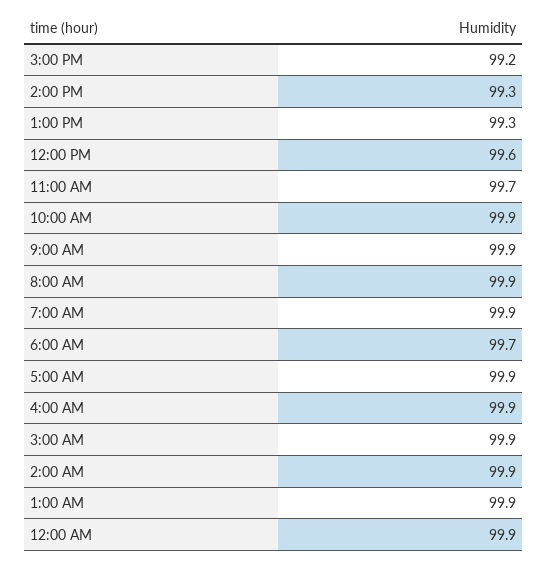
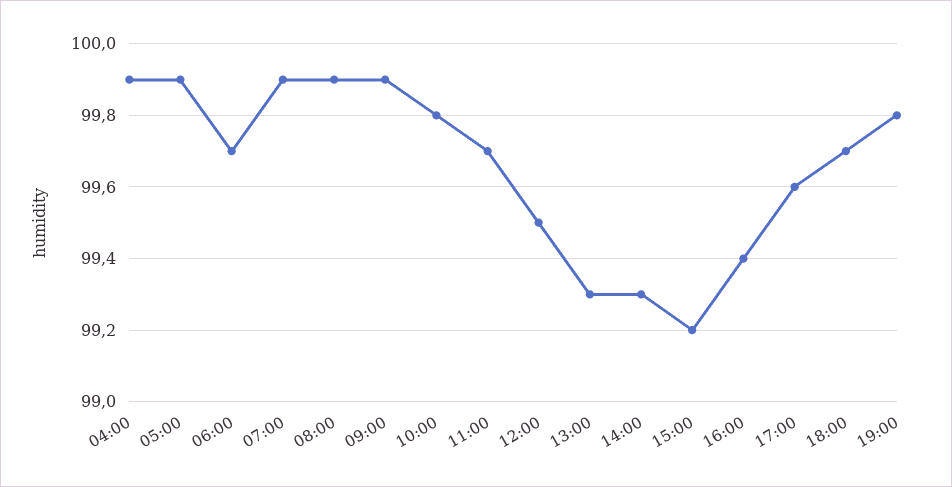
12:00 PM: 99.6 -> 99.5
10:00 AM: 99.9 -> 99.8
3:00 AM: 99.9 -> none
2:00 AM: 99.9 -> none
1:00 AM: 99.9 -> none
12:00 AM: 99.9 -> none
16:00: none -> 99.4
17:00: none -> 99.6
18:00: none -> 99.7
19:00: none -> 99.8

